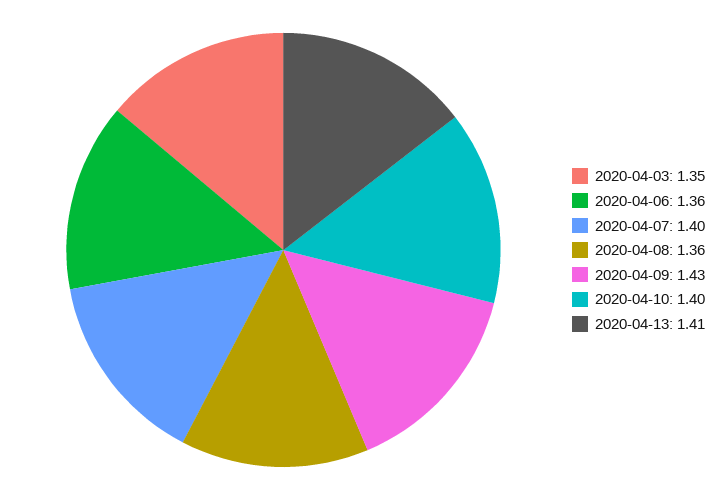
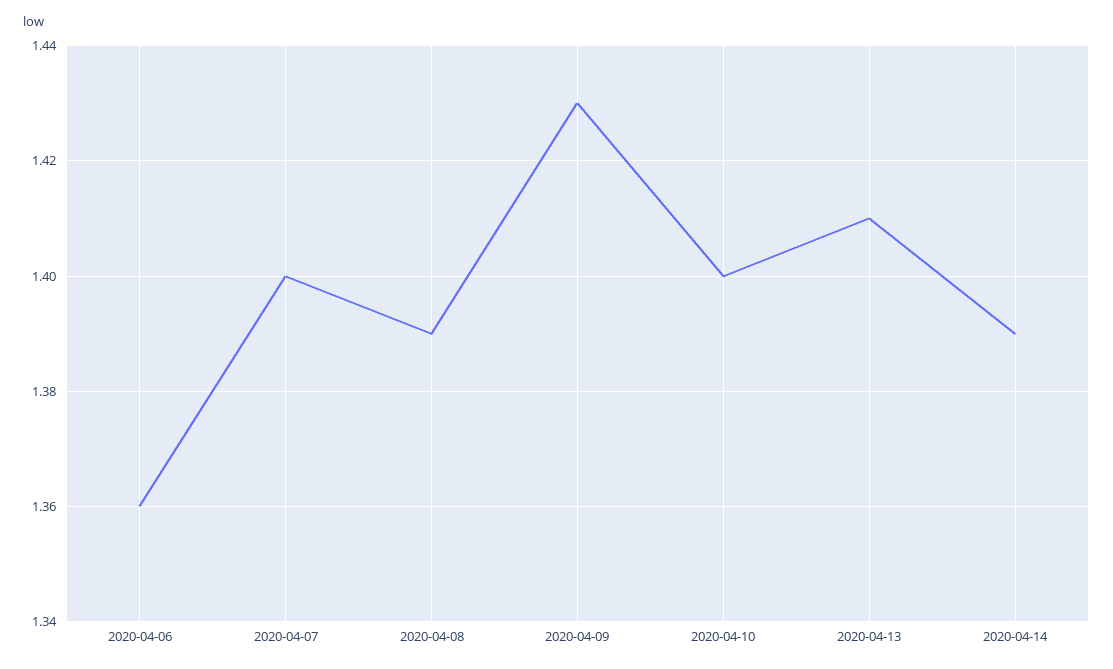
2020-04-03: 1.35 -> none
2020-04-08: 1.36 -> 1.39
2020-04-14: none -> 1.39

